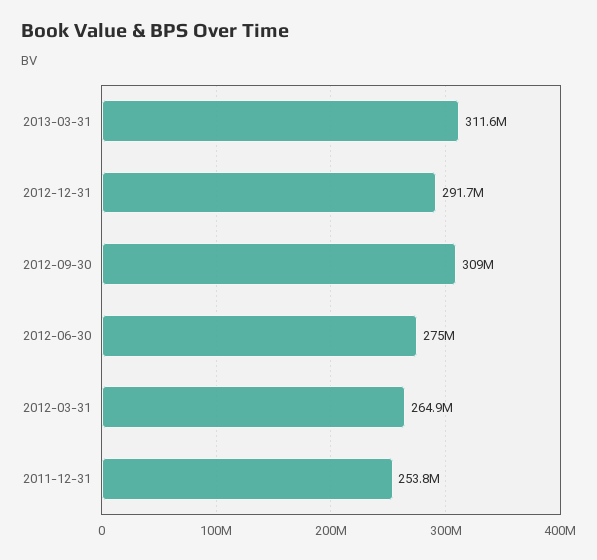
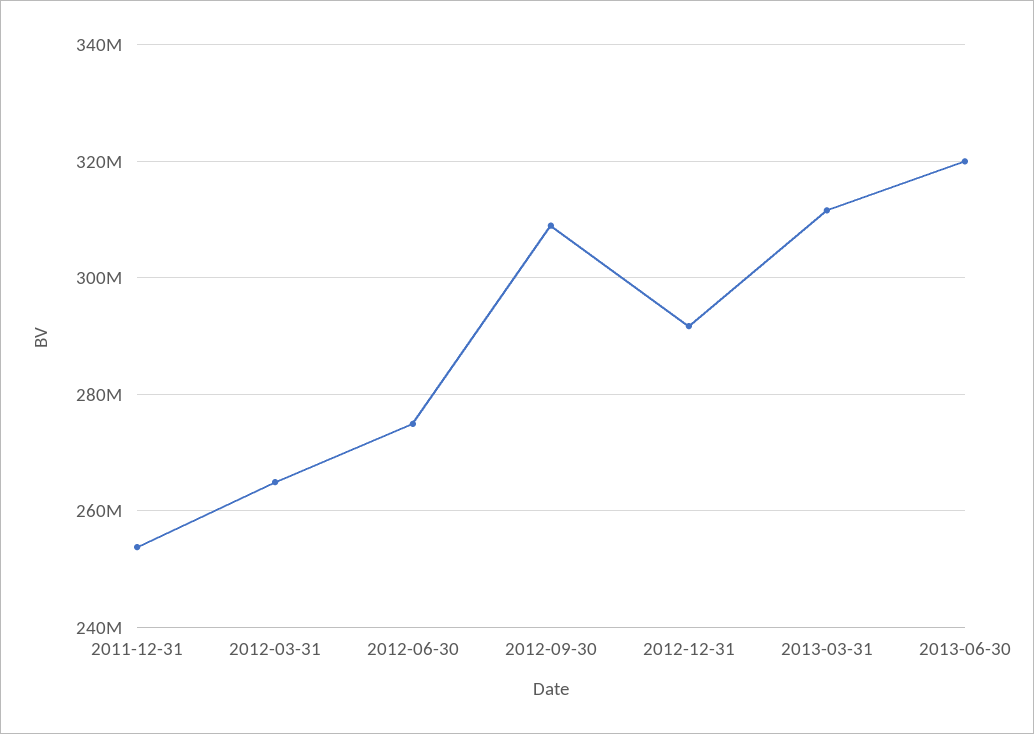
2013-06-30: none -> 320000000

